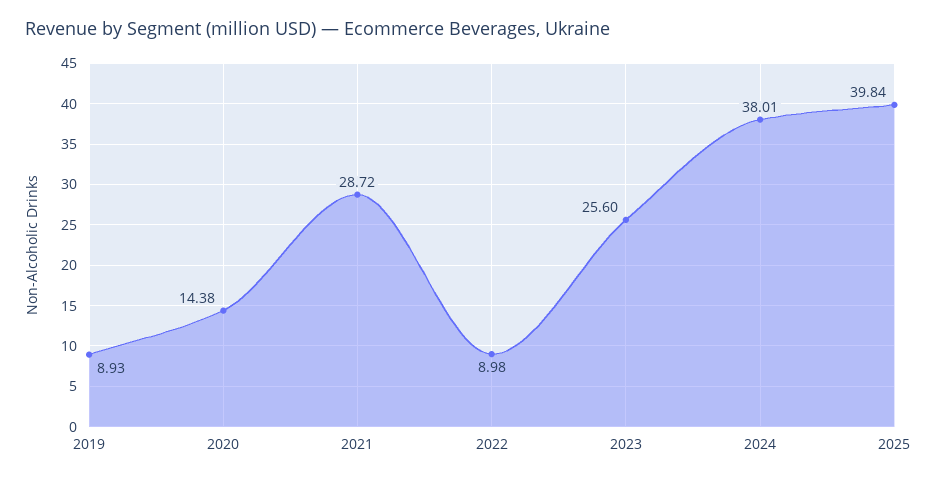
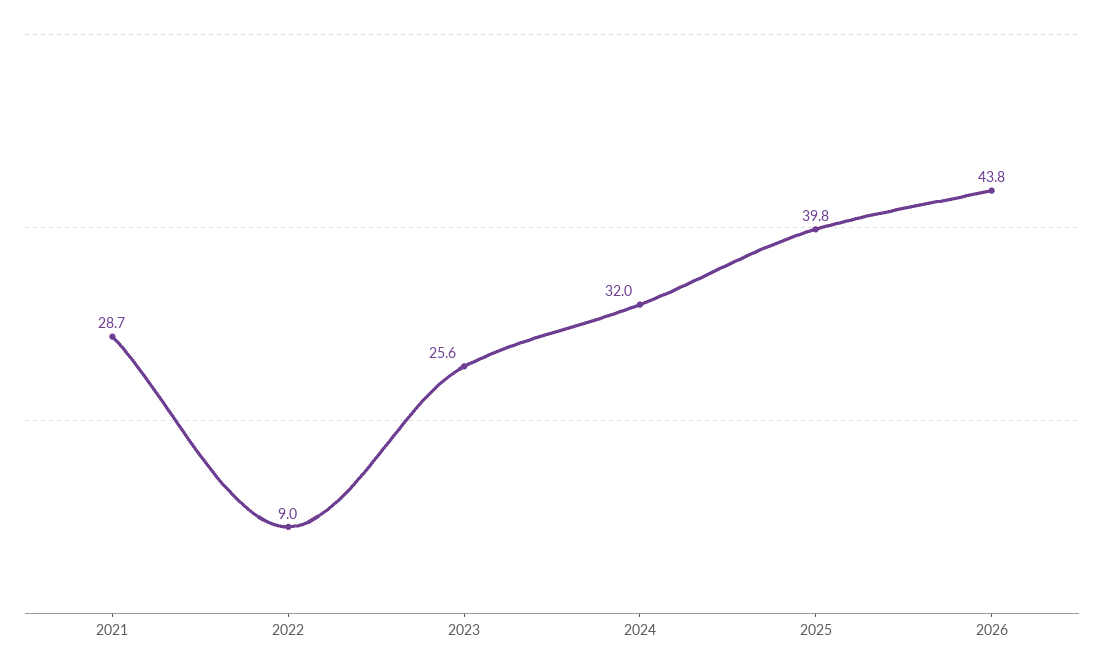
2019: 8.93 -> none
2020: 14.38 -> none
2024: 38.01 -> 32
2026: none -> 43.8

